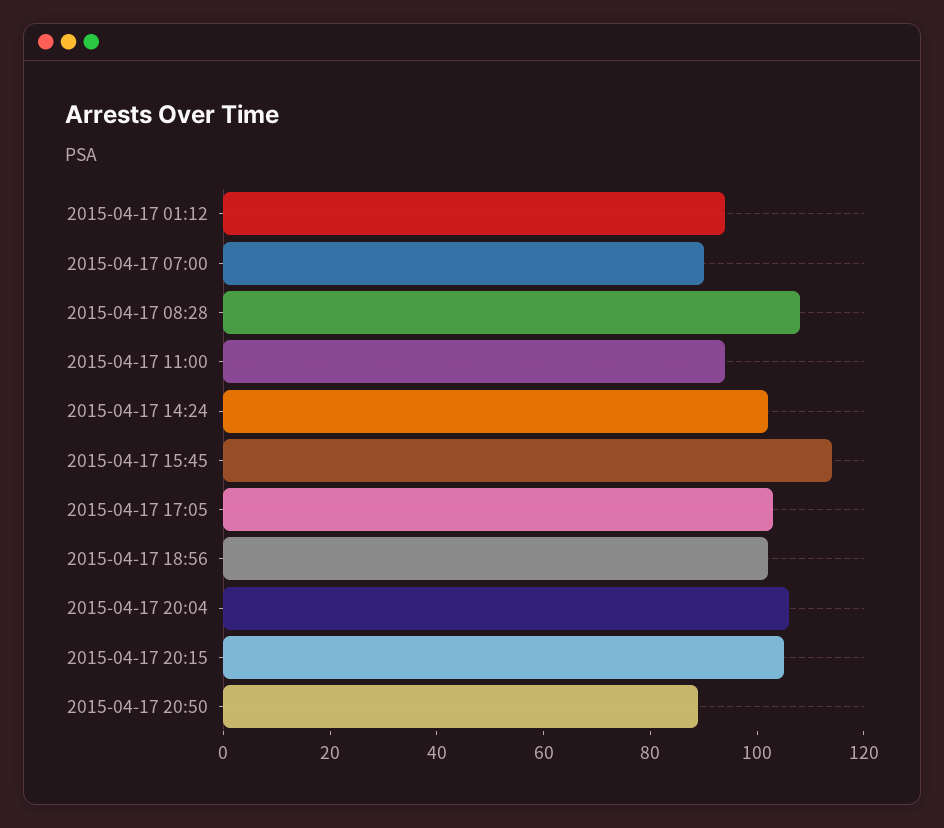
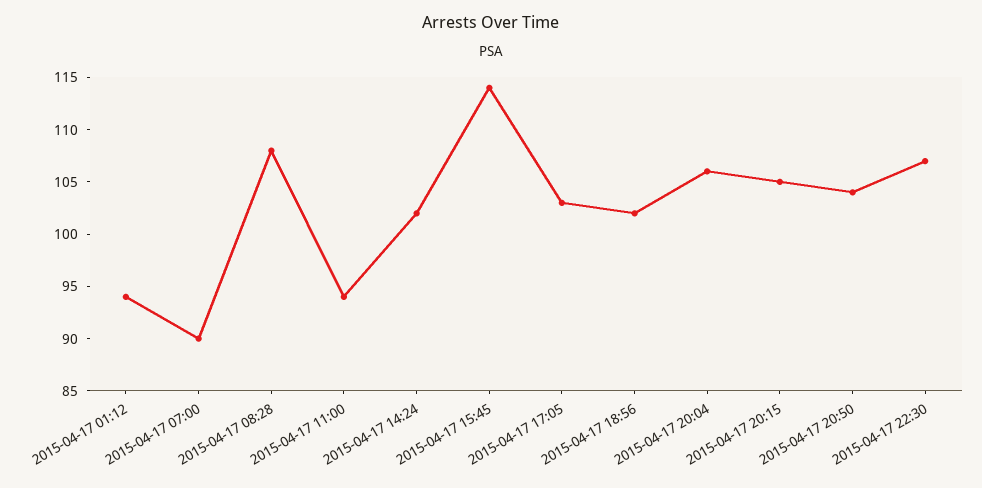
2015-04-17 20:50: 90 -> 104
2015-04-17 22:30: none -> 107

